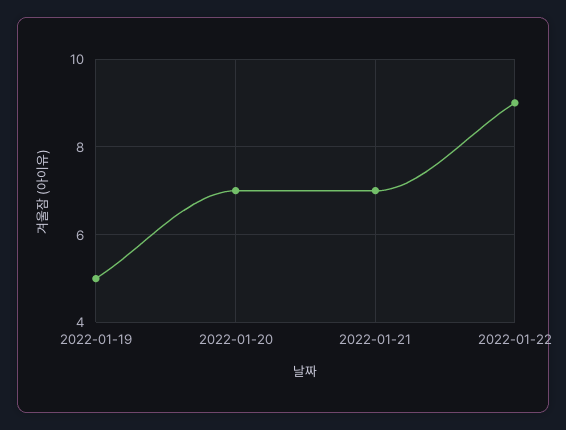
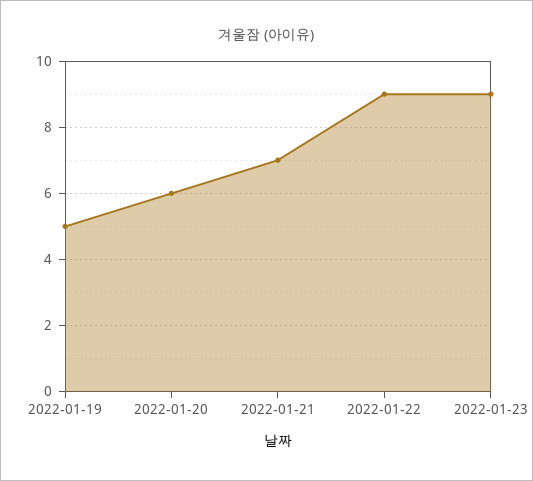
2022-01-20: 7 -> 6
2022-01-23: none -> 9

